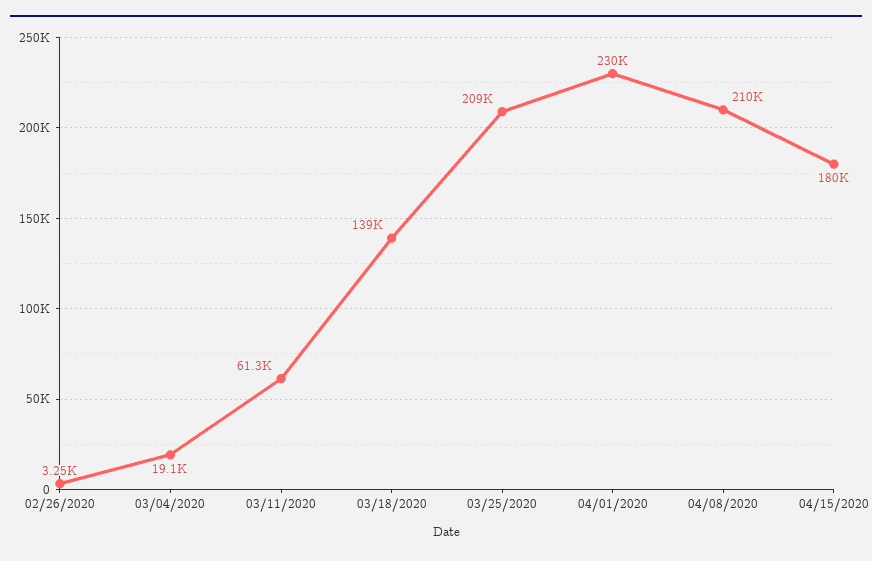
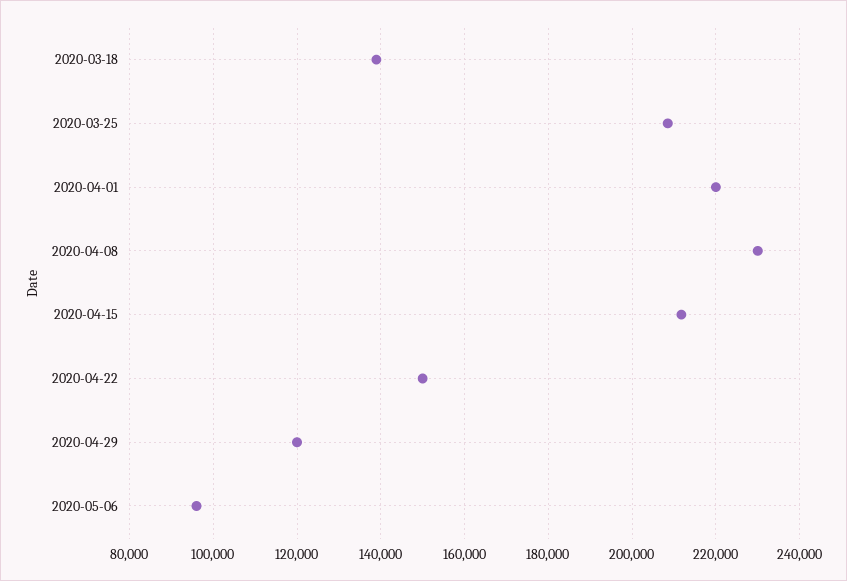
02/26/2020: 3250 -> none
03/04/2020: 19100 -> none
03/11/2020: 61300 -> none
04/01/2020: 230000 -> 220000
04/08/2020: 210000 -> 230000
04/15/2020: 180000 -> 212000
2020-04-22: none -> 150000
2020-04-29: none -> 120000
2020-05-06: none -> 96000

